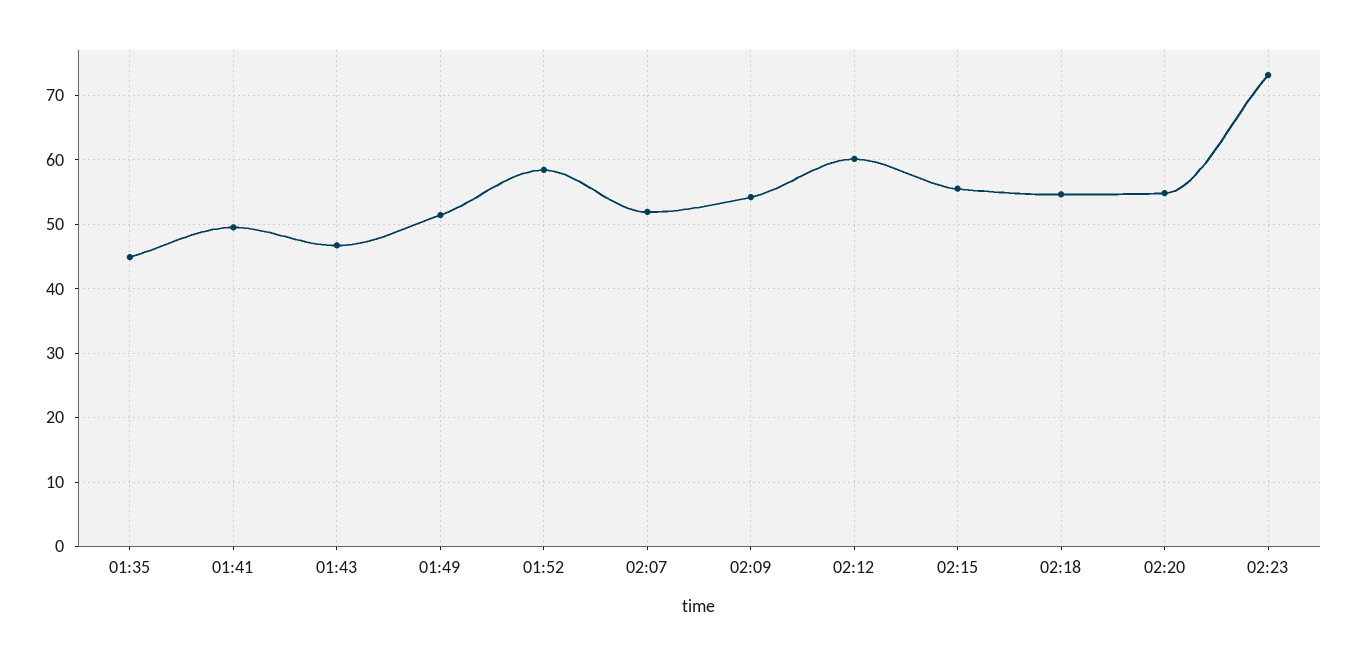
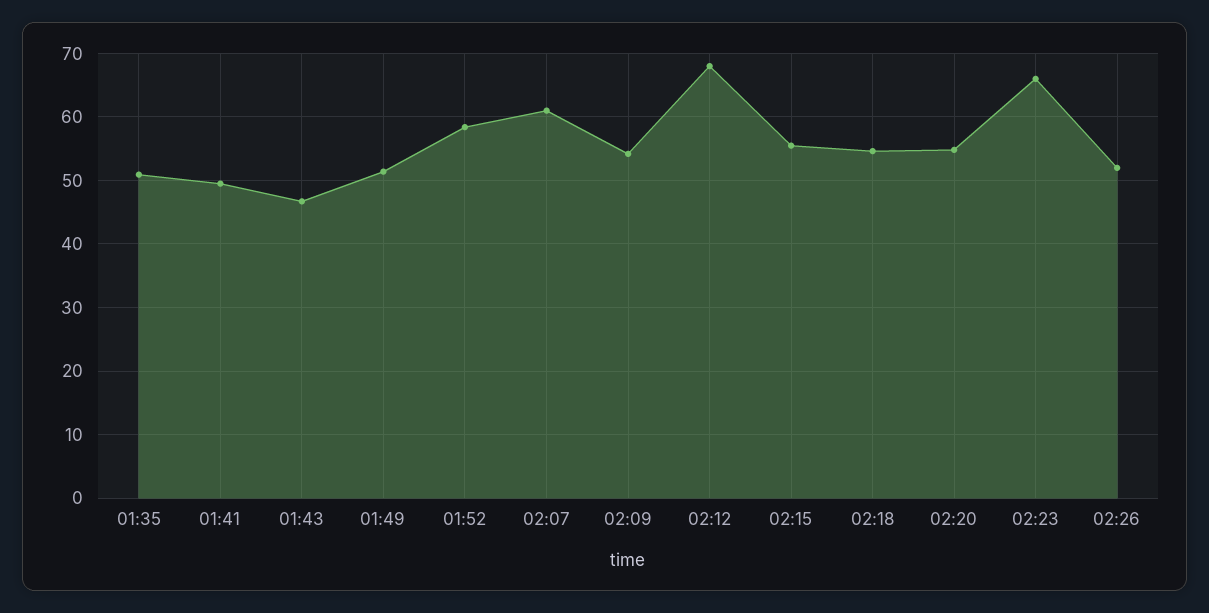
01:35: 45 -> 51
02:07: 52 -> 61
02:12: 60 -> 68
02:23: 73 -> 66
02:26: none -> 52

